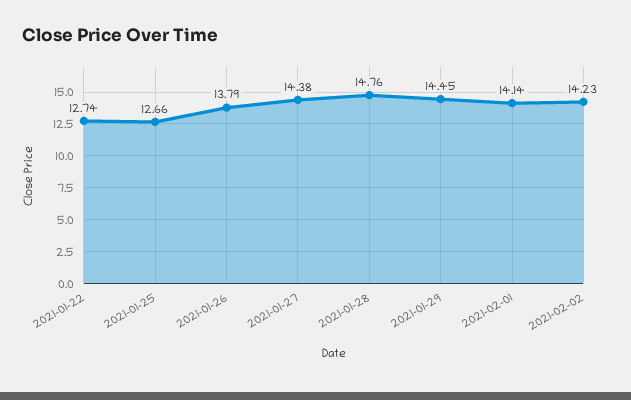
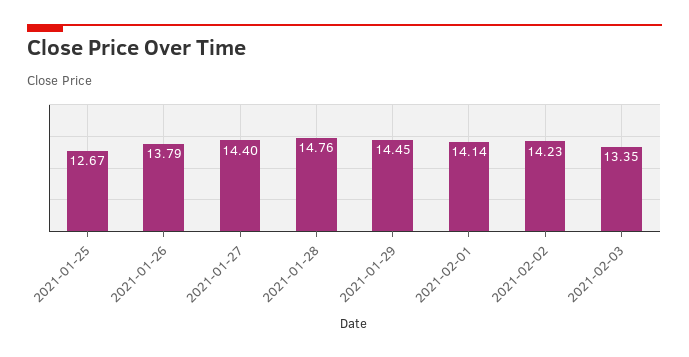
2021-01-22: 12.74 -> none
2021-01-25: 12.66 -> 12.67
2021-01-27: 14.38 -> 14.4
2021-02-03: none -> 13.35

